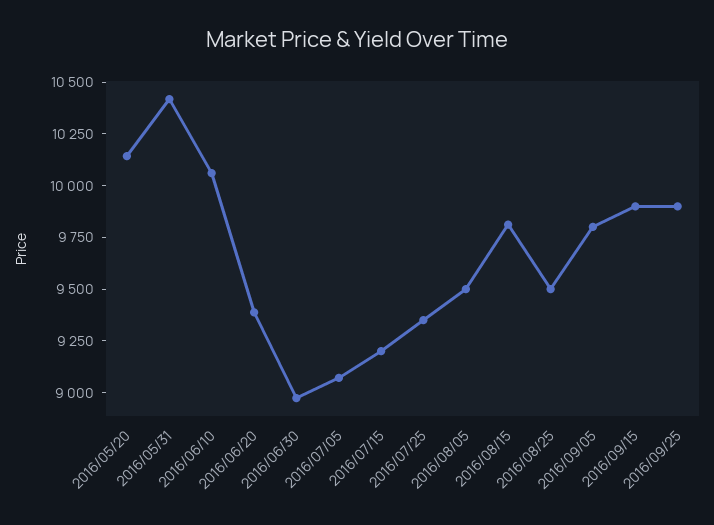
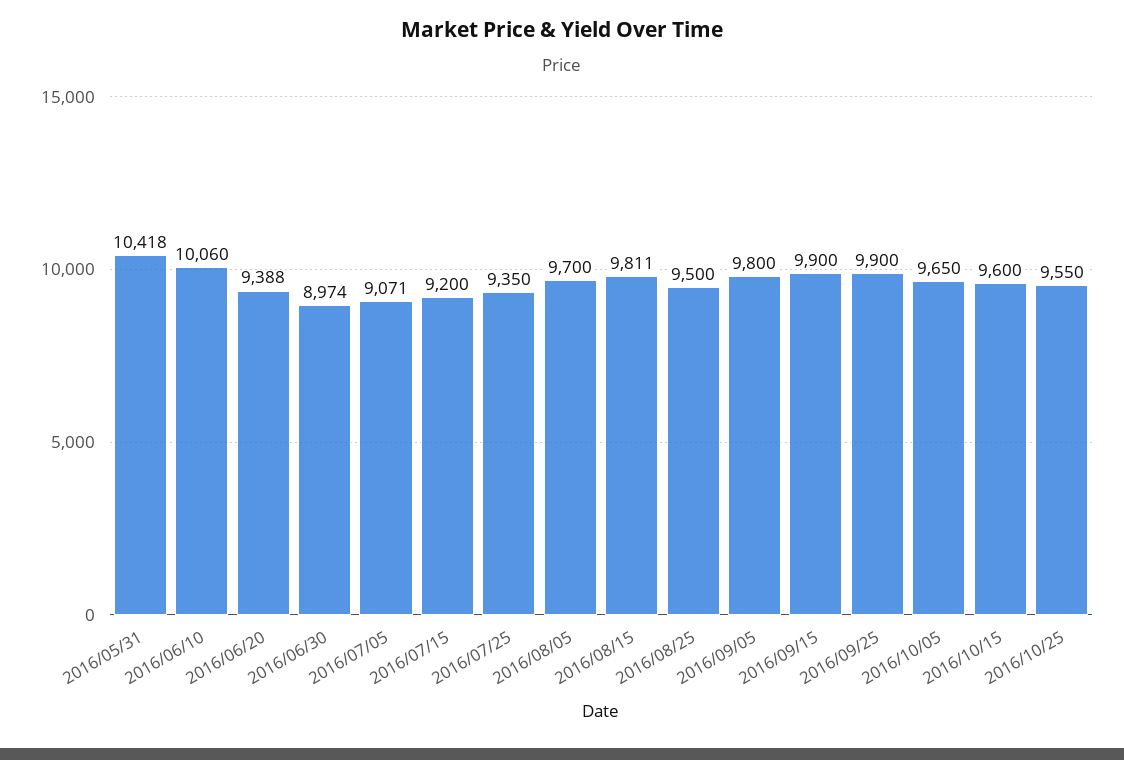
2016/05/20: 10150 -> none
2016/08/05: 9500 -> 9700
2016/10/05: none -> 9650
2016/10/15: none -> 9600
2016/10/25: none -> 9550

